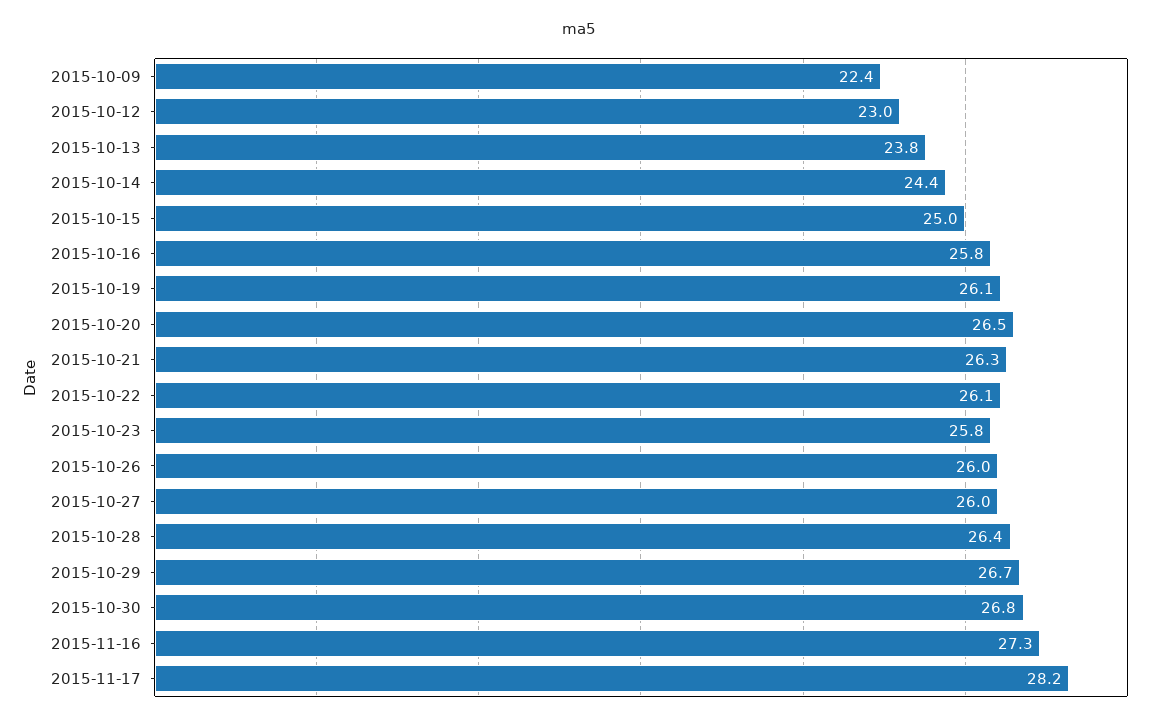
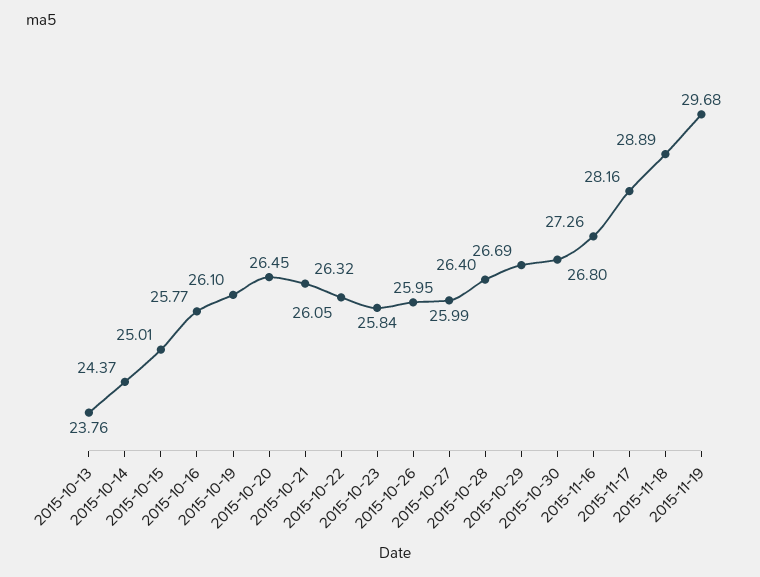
2015-10-09: 22.4 -> none
2015-10-12: 23 -> none
2015-11-18: none -> 28.89
2015-11-19: none -> 29.68

